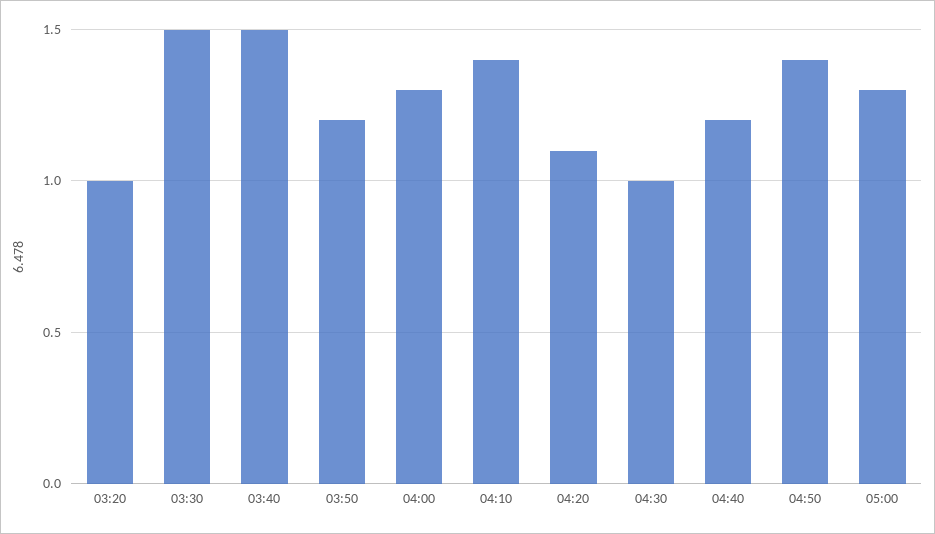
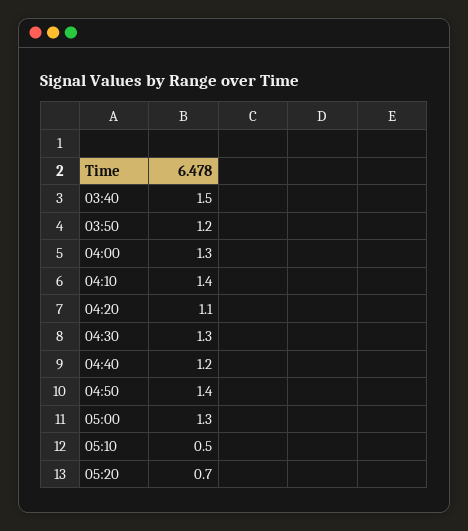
03:20: 1 -> none
03:30: 1.5 -> none
04:30: 1 -> 1.3
05:10: none -> 0.5
05:20: none -> 0.7

